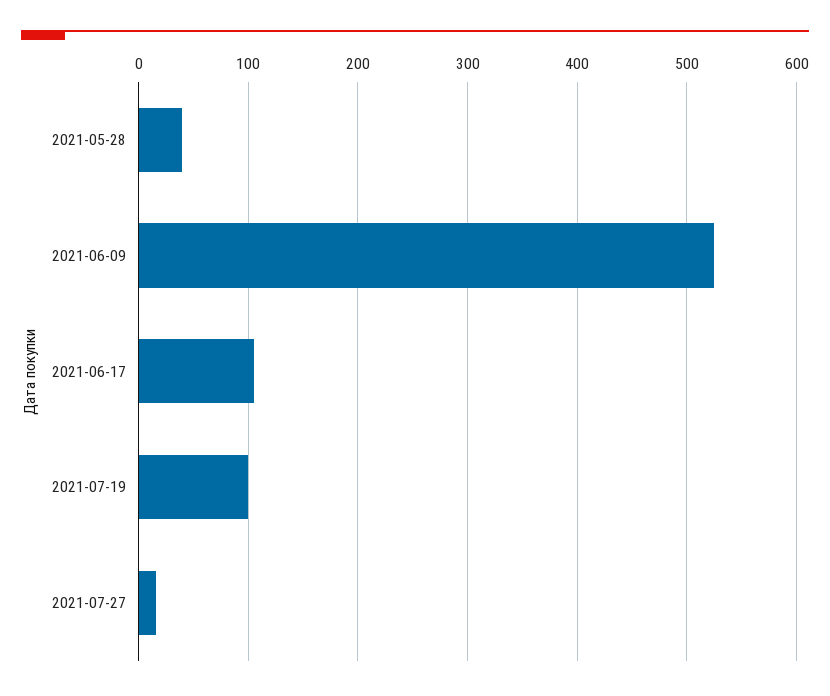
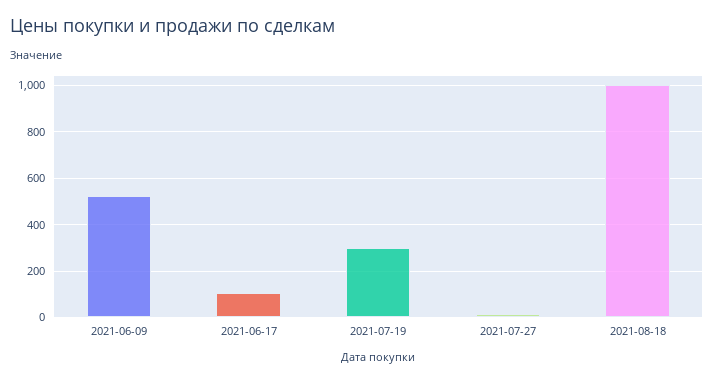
2021-05-28: 40 -> none
2021-07-19: 100 -> 300
2021-08-18: none -> 1000

